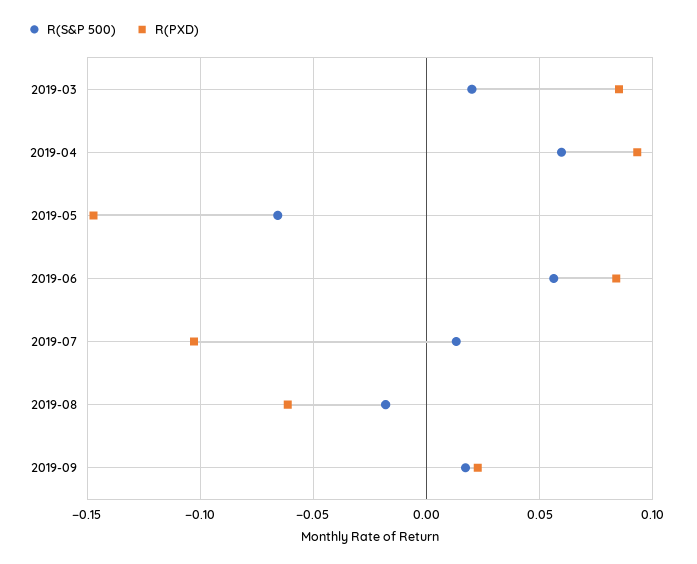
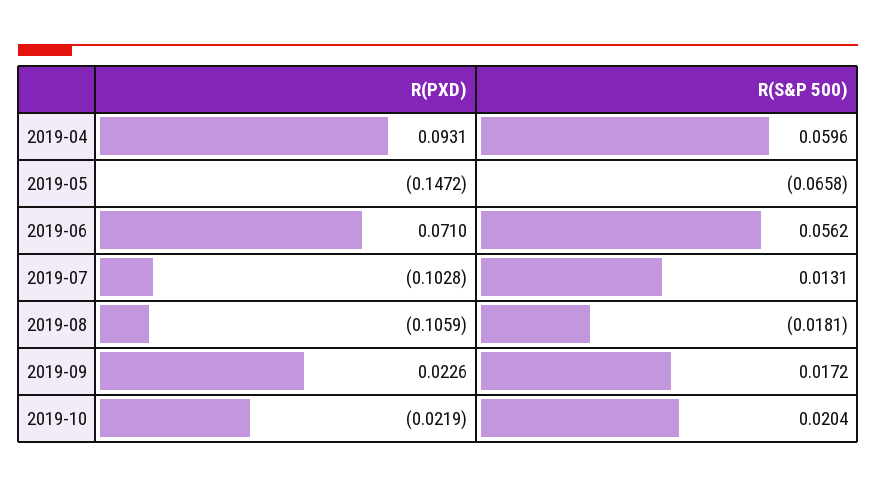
R(S&P 500), 2019-03: 0.02 -> none
R(PXD), 2019-03: 0.085 -> none
R(PXD), 2019-06: 0.085 -> 0.071
R(PXD), 2019-08: -0.06 -> -0.1059
R(PXD), 2019-10: none -> -0.0219
R(S&P 500), 2019-10: none -> 0.0204

